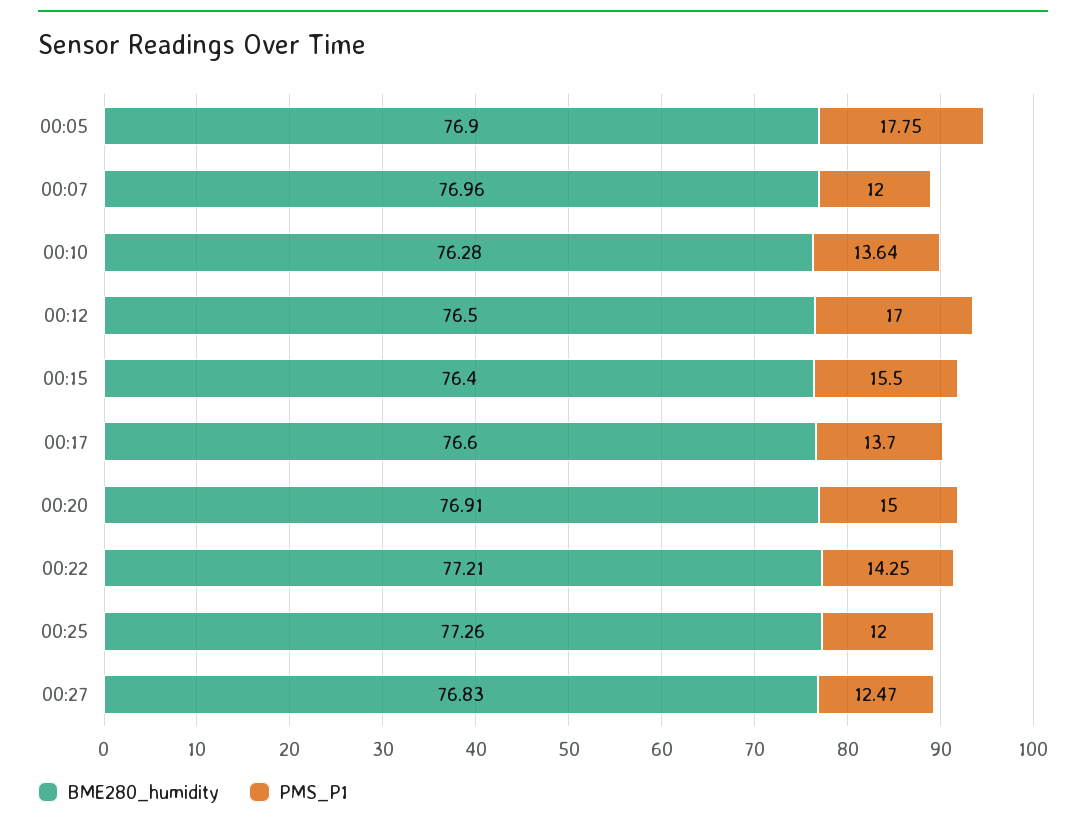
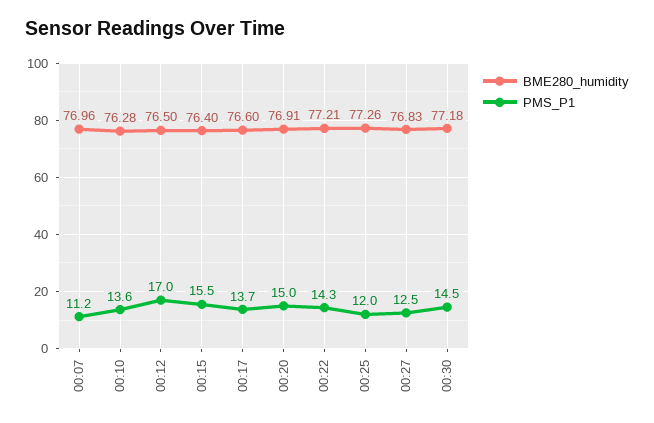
BME280_humidity, 00:05: 76.9 -> none
PMS_P1, 00:05: 17.75 -> none
PMS_P1, 00:07: 12 -> 11.2
BME280_humidity, 00:30: none -> 77.18
PMS_P1, 00:30: none -> 14.5

